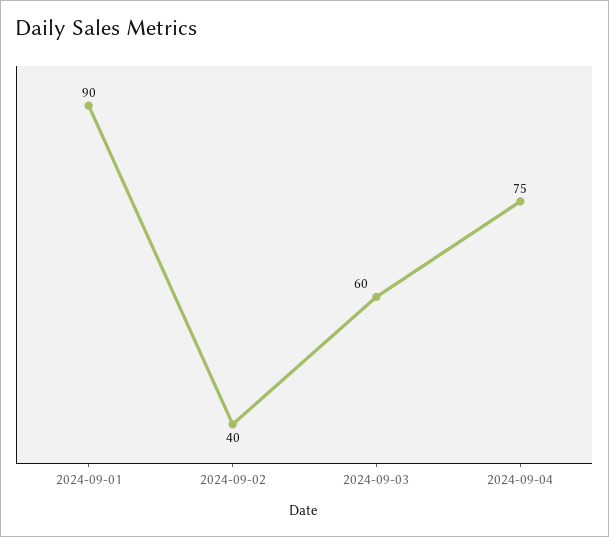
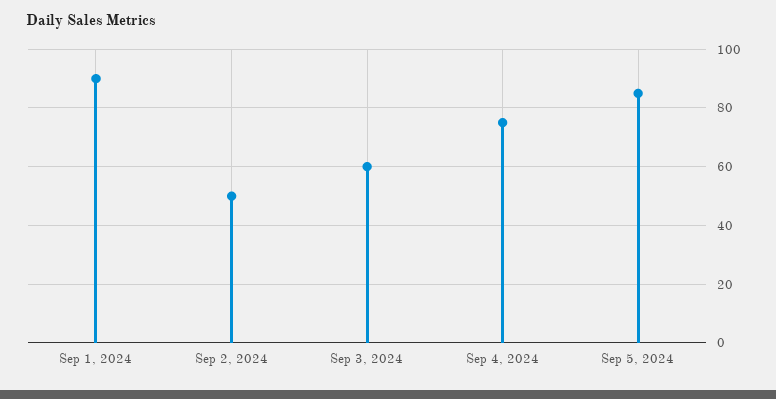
2024-09-02: 40 -> 50
Sep 5, 2024: none -> 85

